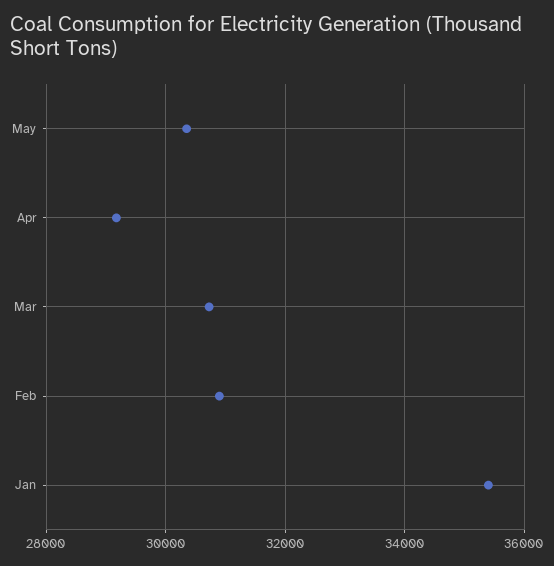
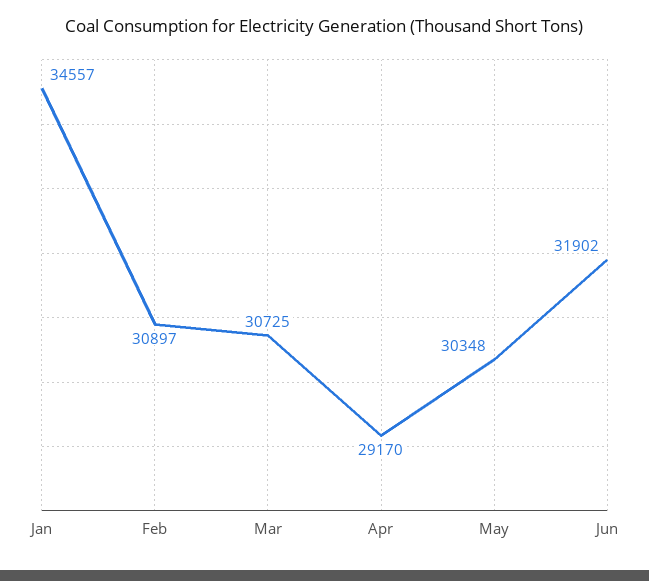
Jan: 35400 -> 34557
Jun: none -> 31902

